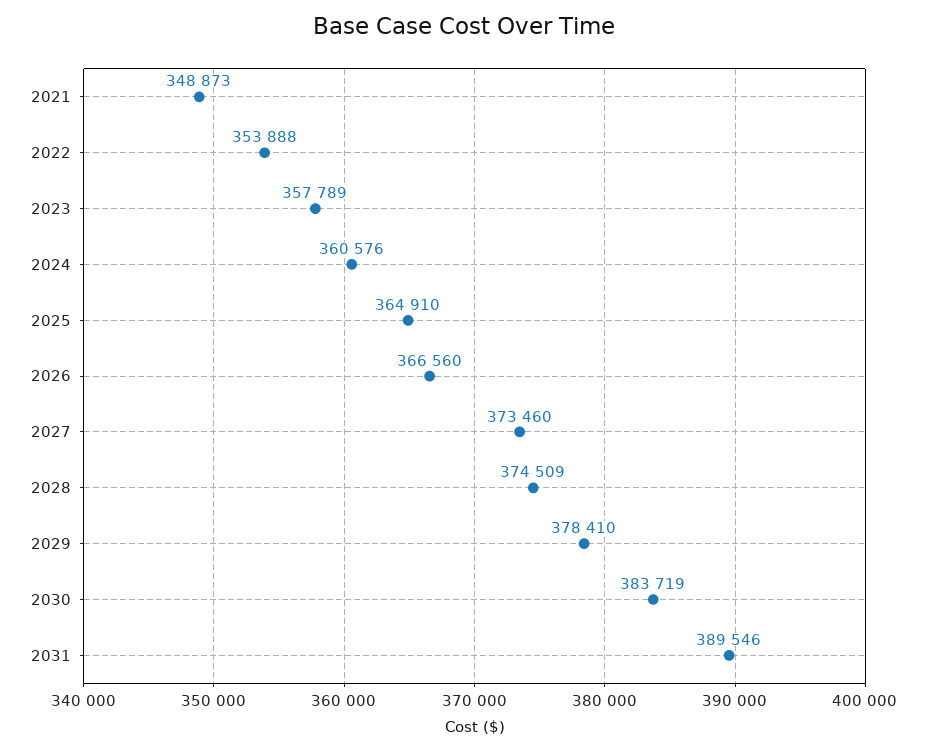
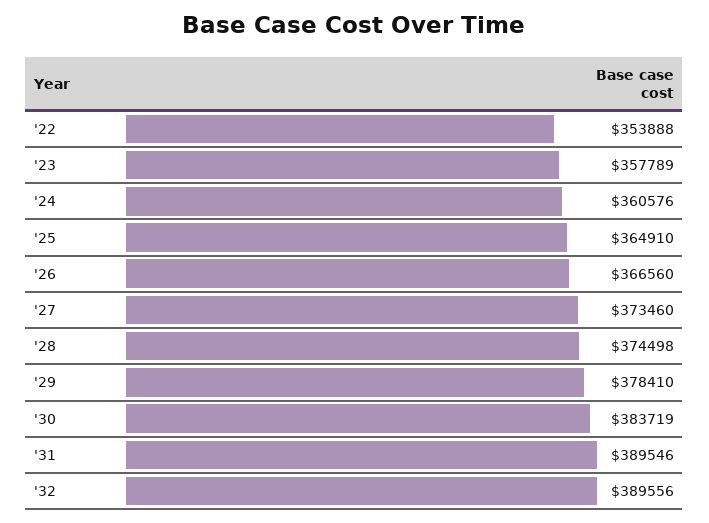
2021: 348873 -> none
2028: 374509 -> 374498
'32: none -> 389556

